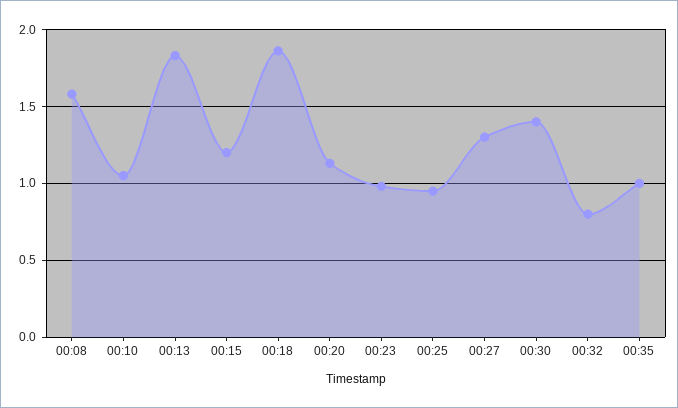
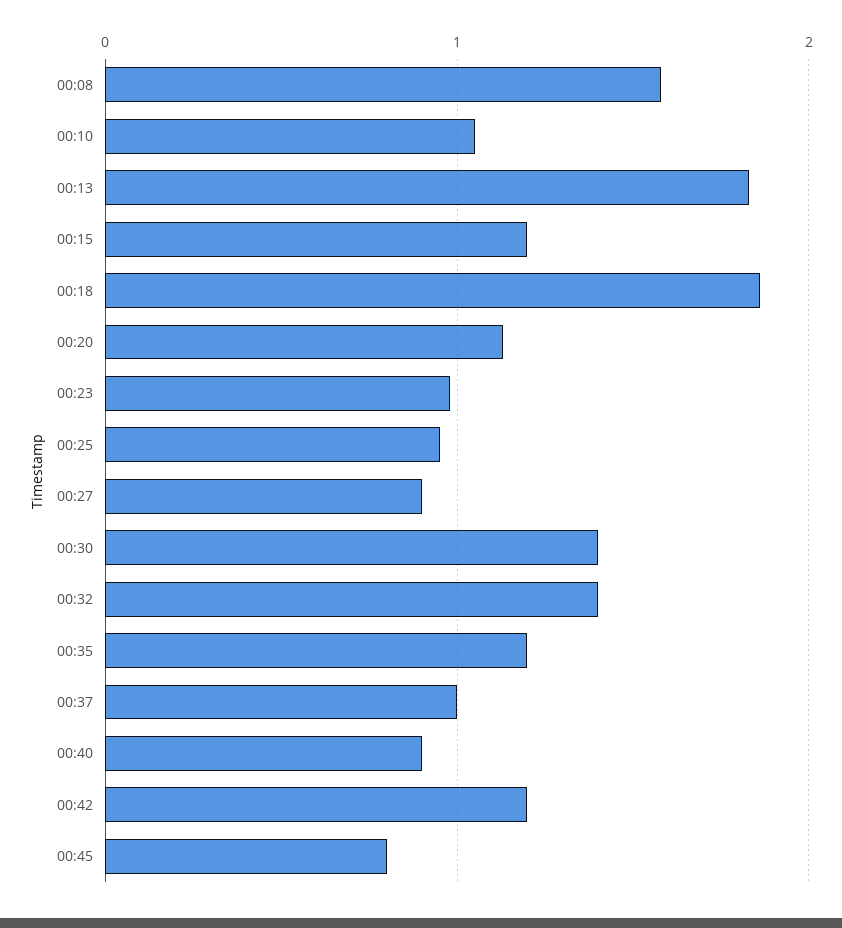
00:27: 1.3 -> 0.9
00:32: 0.8 -> 1.4
00:35: 1 -> 1.2
00:37: none -> 1
00:40: none -> 0.9
00:42: none -> 1.2
00:45: none -> 0.8

